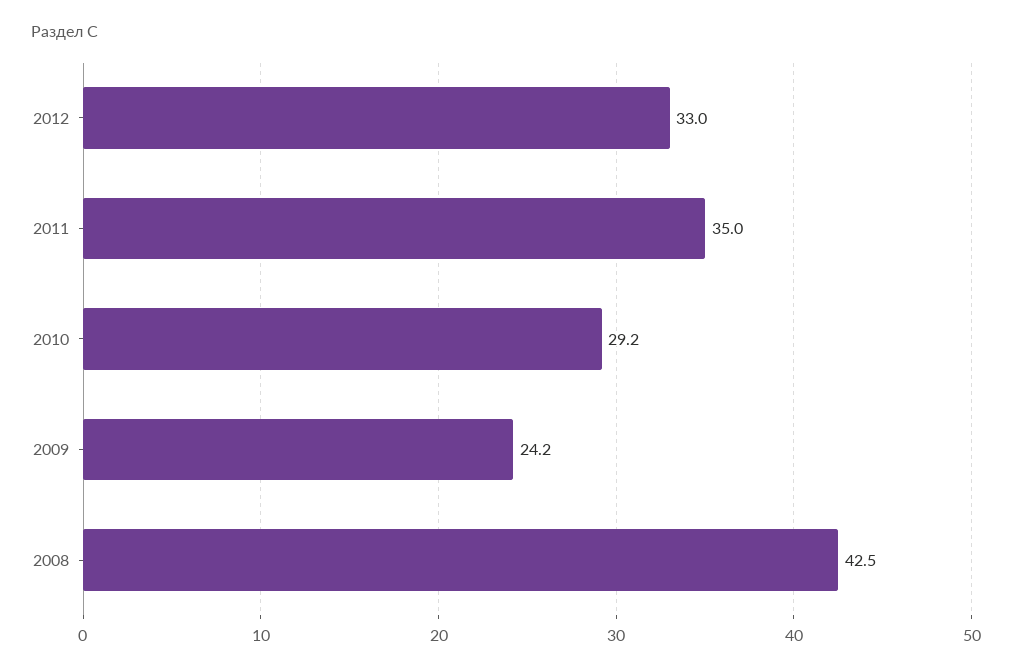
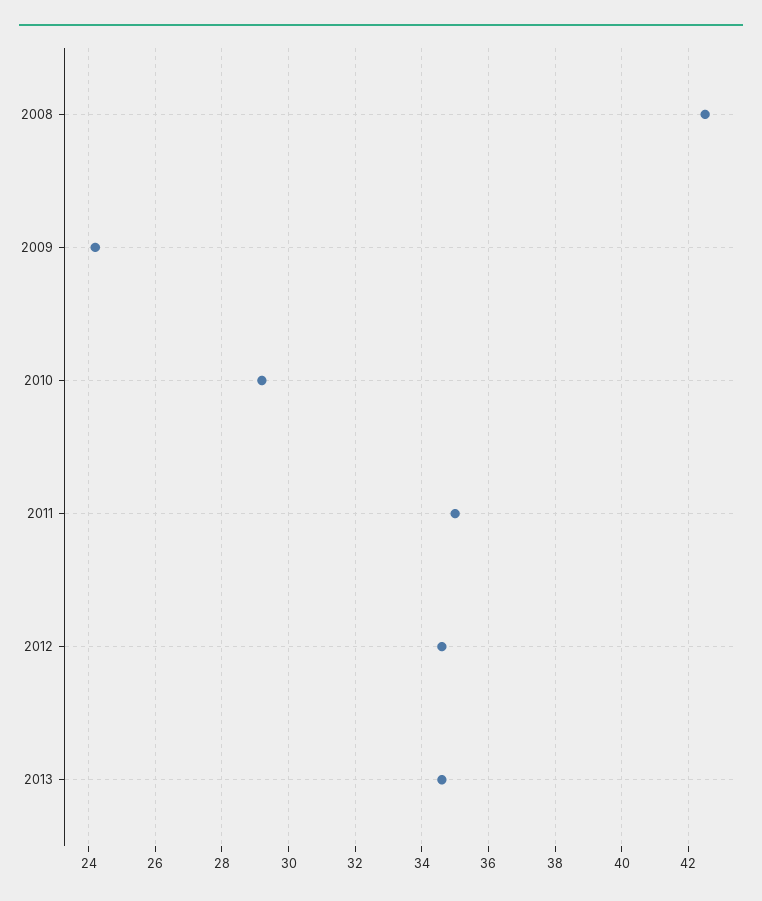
2012: 33 -> 34.5
2013: none -> 34.5

